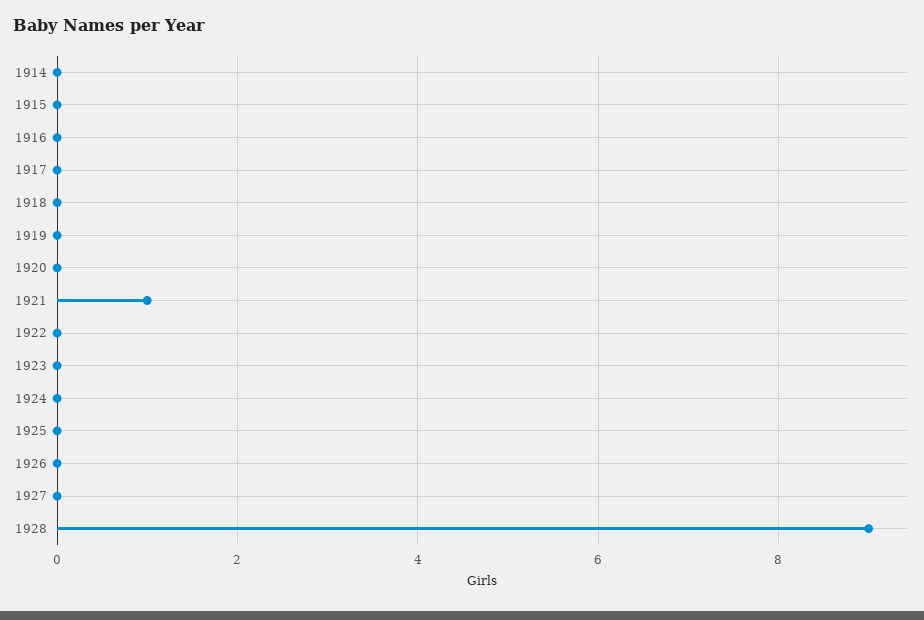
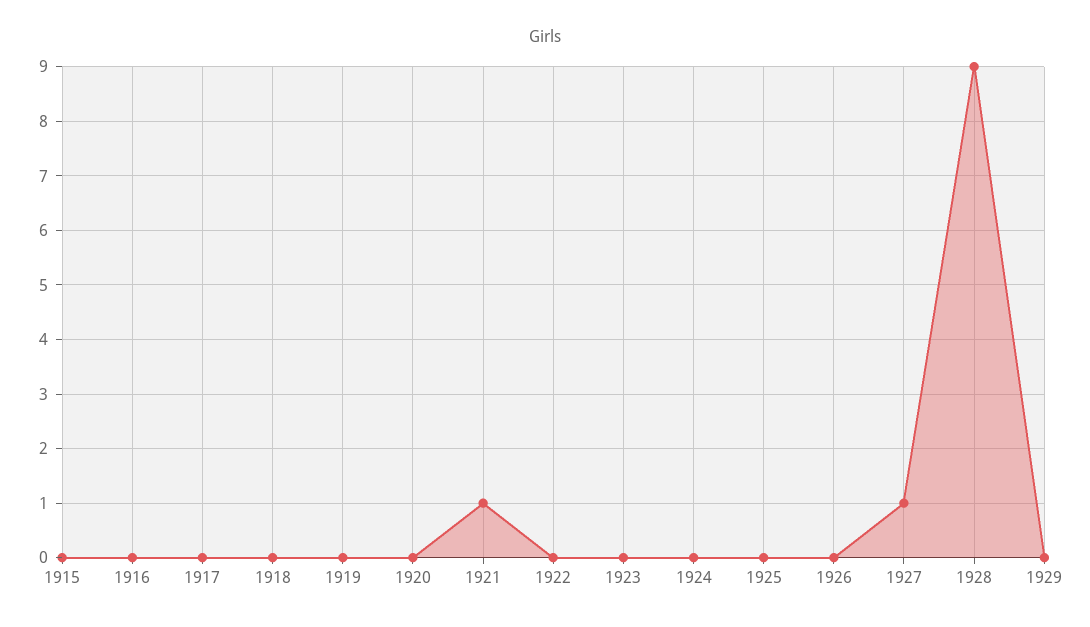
1914: 0 -> none
1927: 0 -> 1
1929: none -> 0

